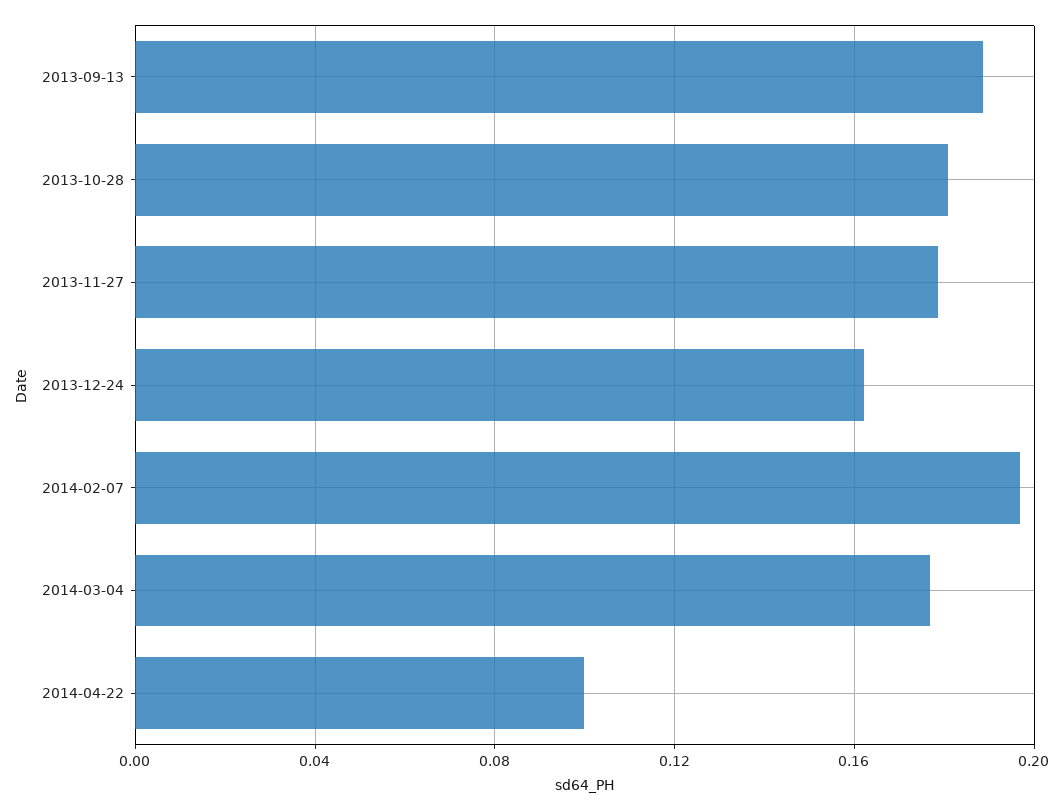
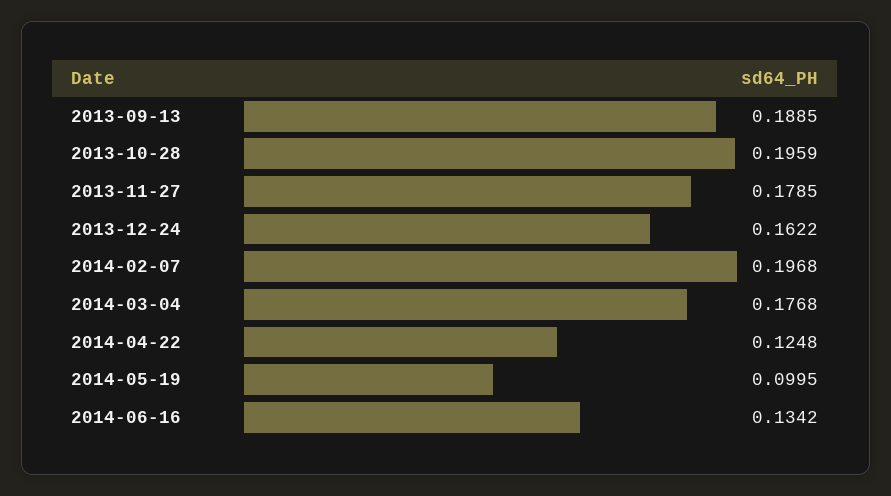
2013-10-28: 0.18 -> 0.1959
2014-04-22: 0.1 -> 0.1248
2014-05-19: none -> 0.0995
2014-06-16: none -> 0.1342

